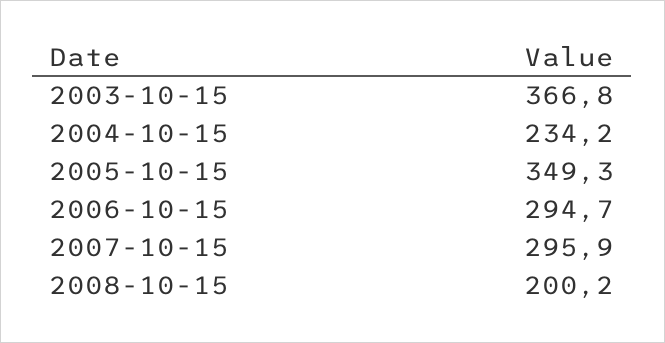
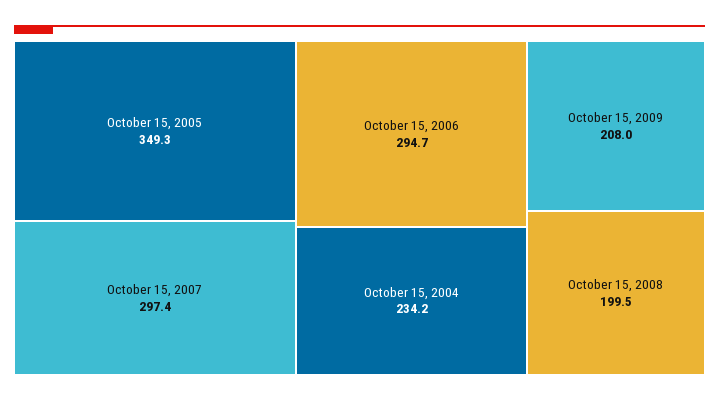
2003-10-15: 366.8 -> none
2007-10-15: 295.9 -> 297.4
2008-10-15: 200.2 -> 199.5
October 15, 2009: none -> 208

